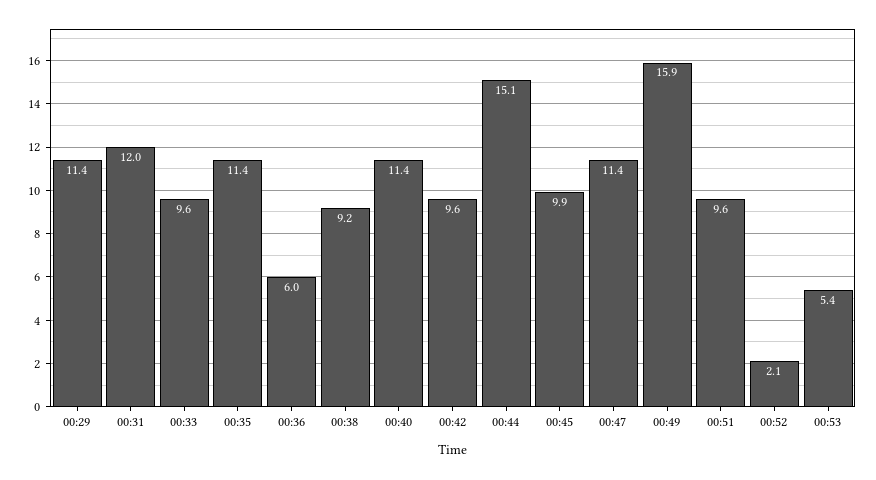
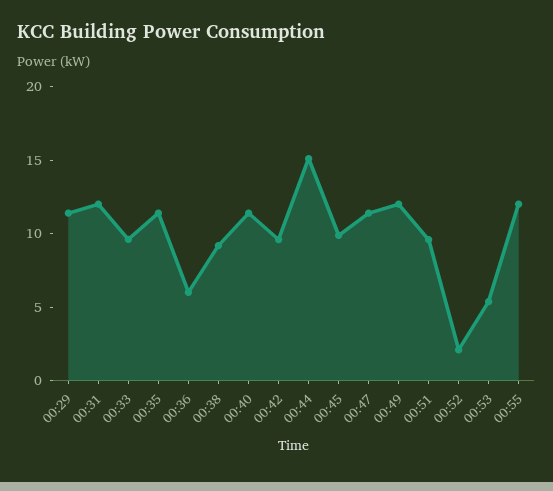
00:49: 15.9 -> 12
00:55: none -> 12

